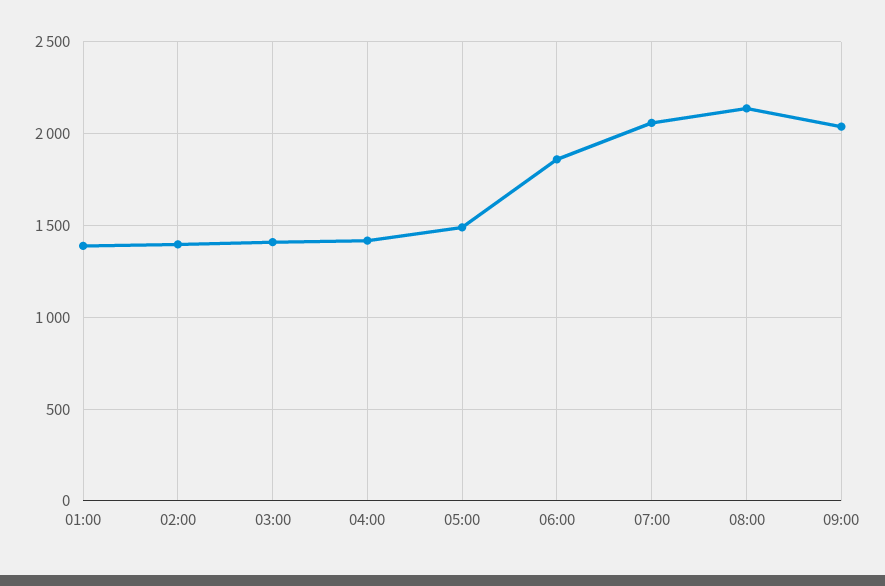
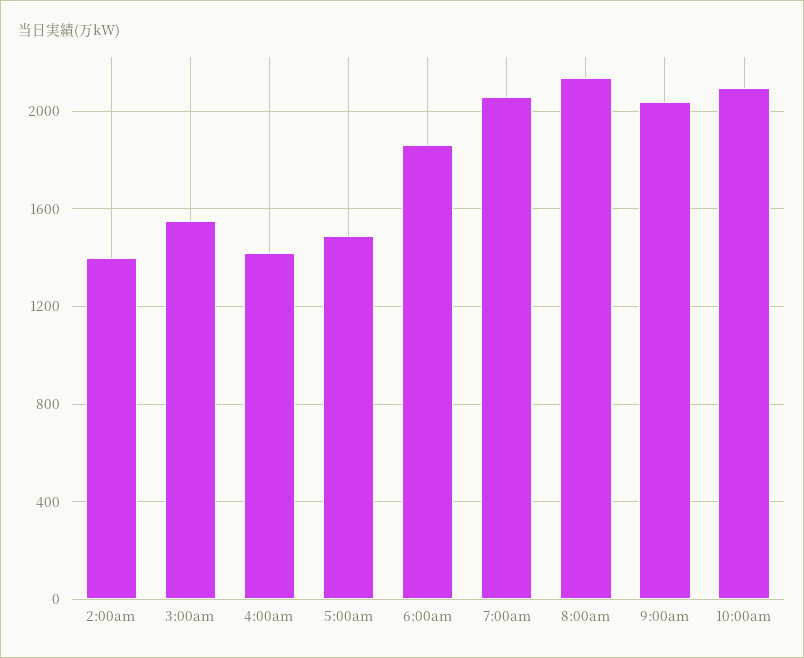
01:00: 1400 -> none
03:00: 1400 -> 1550
10:00am: none -> 2100

